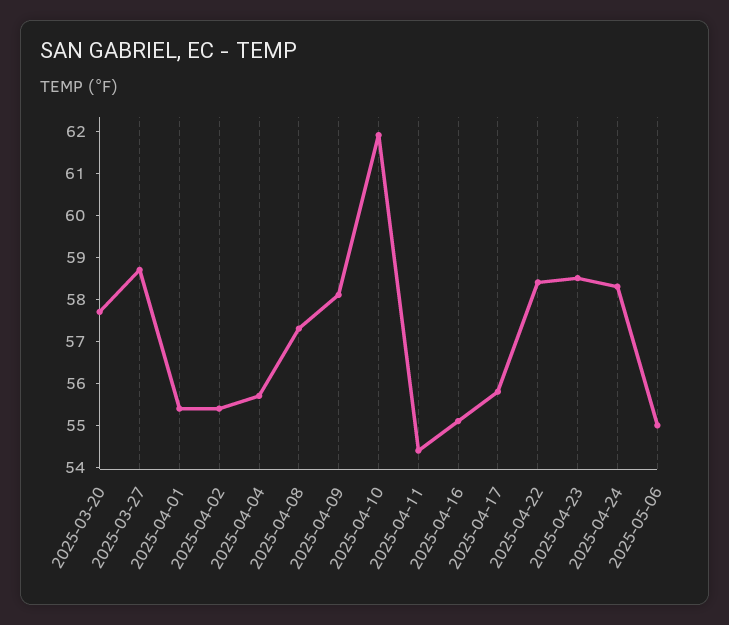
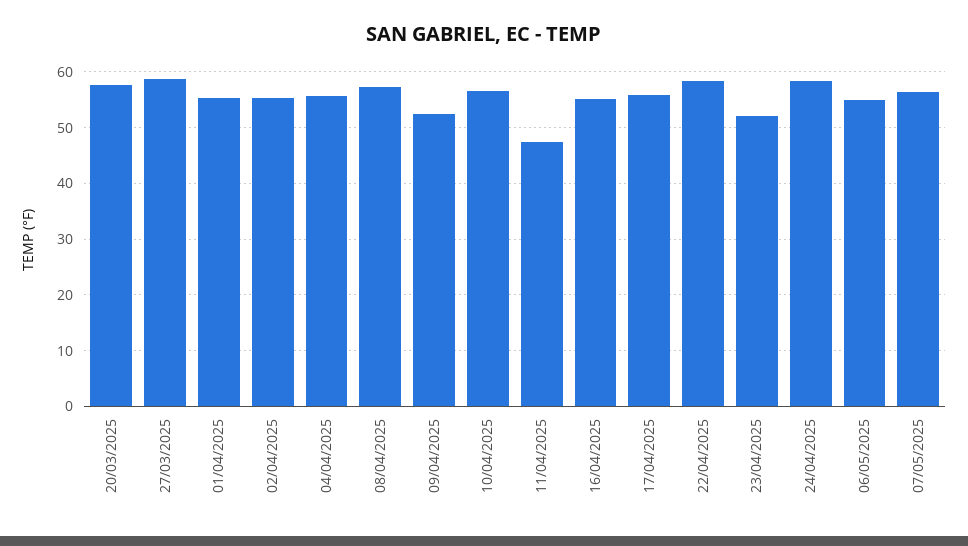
2025-04-09: 58 -> 52
2025-04-10: 62 -> 56
2025-04-11: 54.5 -> 48
2025-04-23: 58.5 -> 52
07/05/2025: none -> 56

